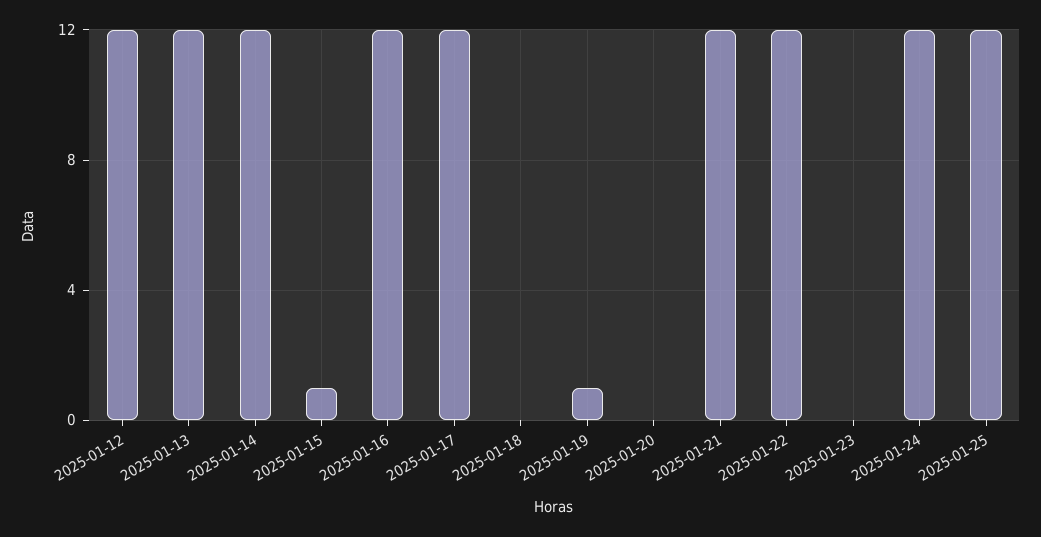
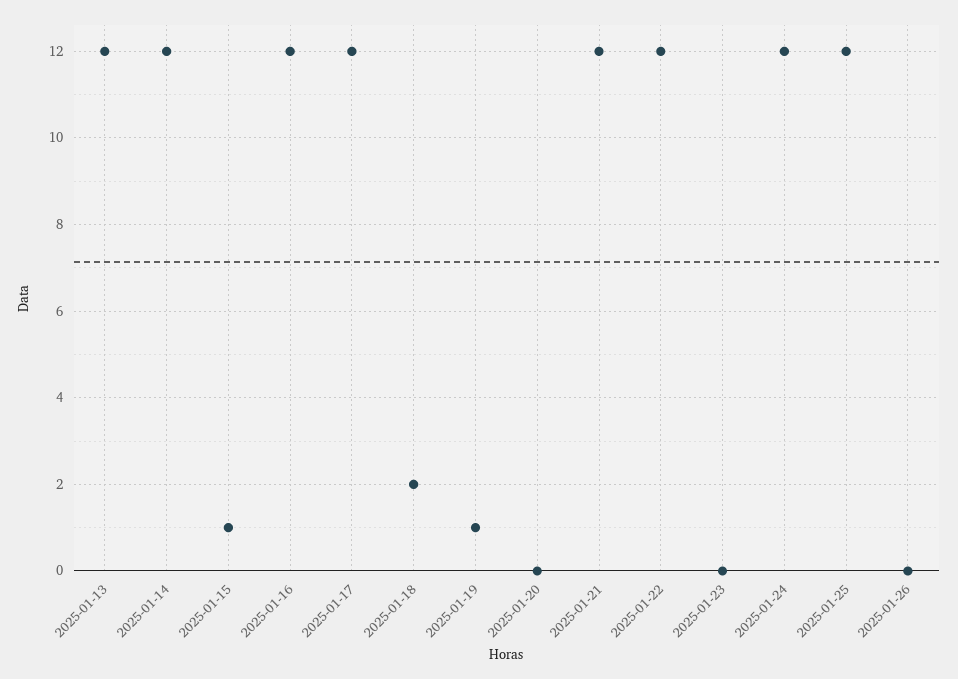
2025-01-12: 12 -> none
2025-01-18: 0 -> 2
2025-01-26: none -> 0

